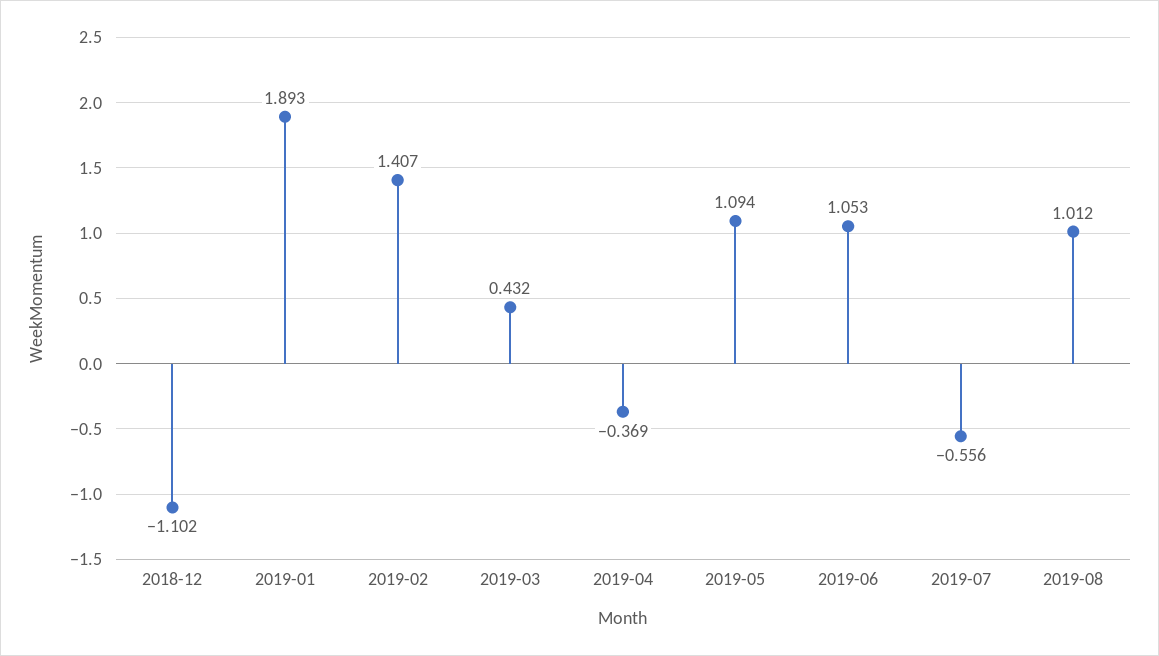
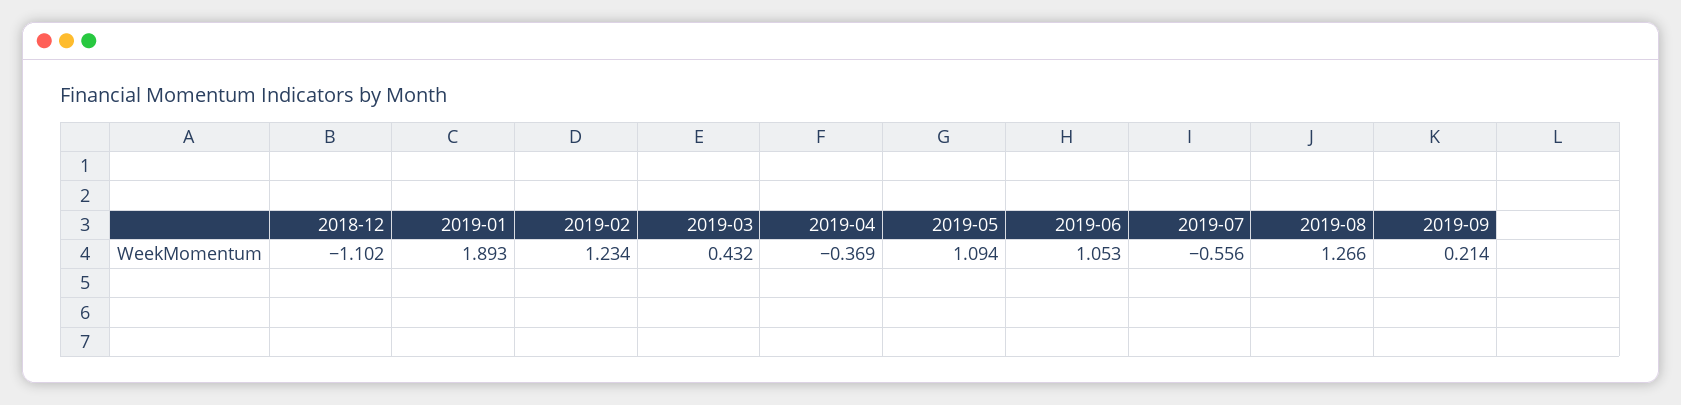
2019-02: 1.407 -> 1.234
2019-08: 1.012 -> 1.266
2019-09: none -> 0.214

